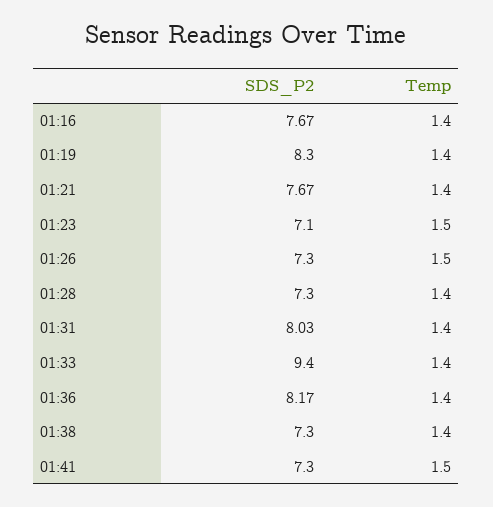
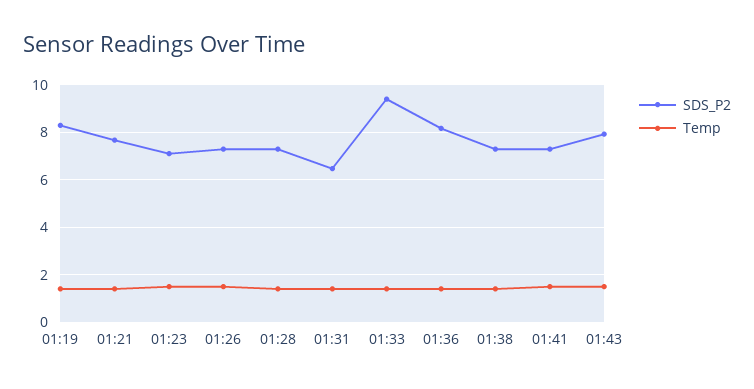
SDS_P2, 01:16: 7.67 -> none
Temp, 01:16: 1.4 -> none
SDS_P2, 01:31: 8.03 -> 6.5
SDS_P2, 01:43: none -> 8
Temp, 01:43: none -> 1.5

